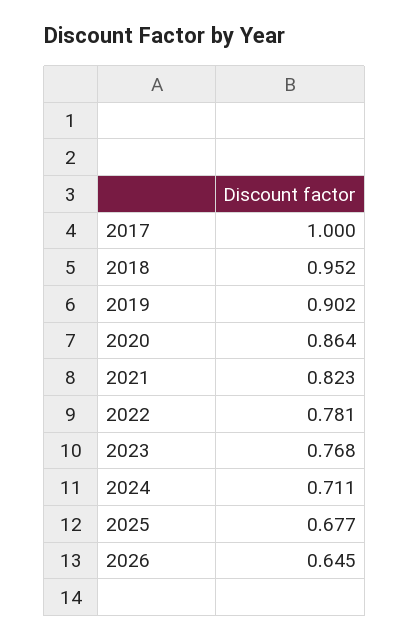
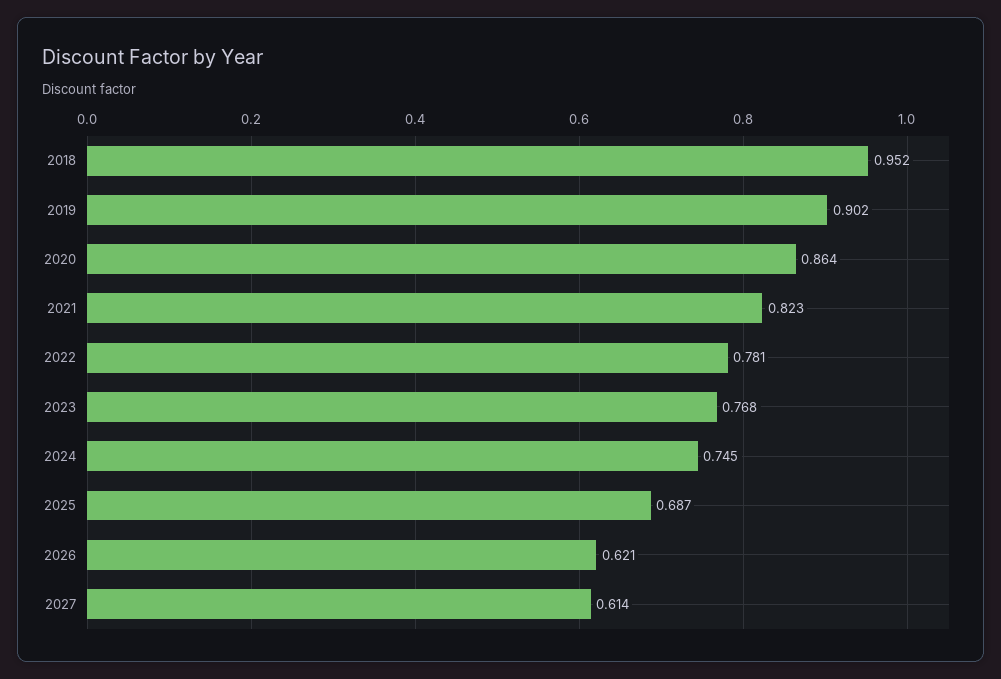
2017: 1 -> none
2024: 0.711 -> 0.745
2025: 0.677 -> 0.687
2026: 0.645 -> 0.621
2027: none -> 0.614

